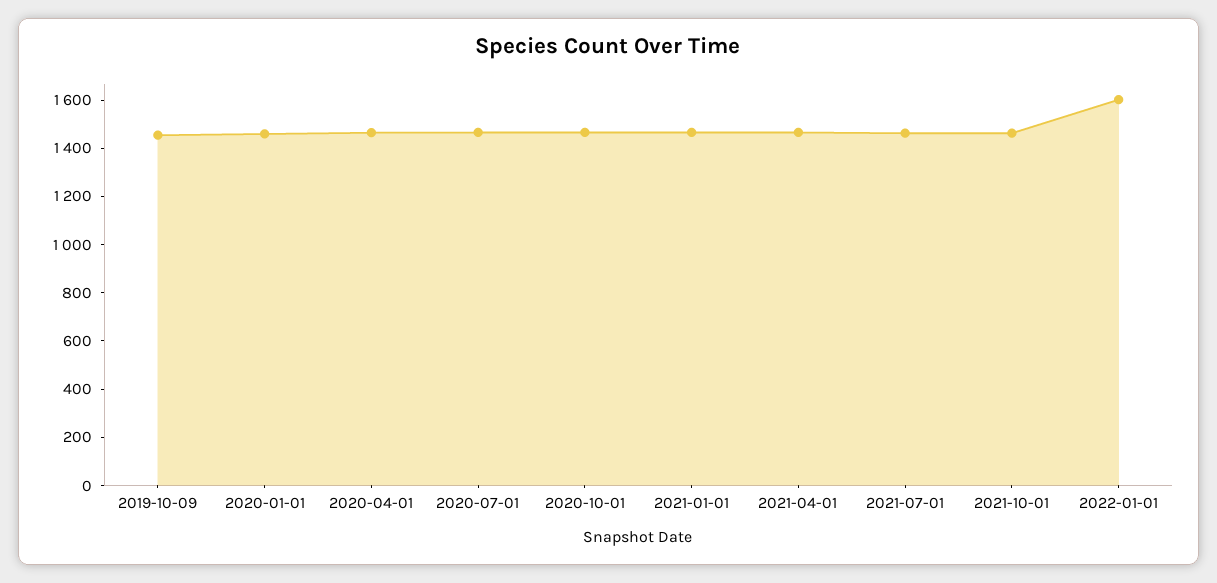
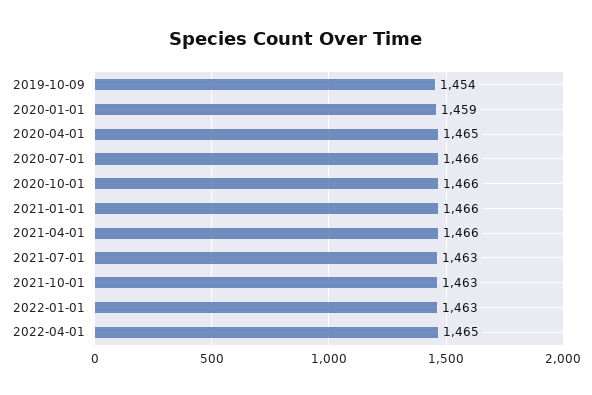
2022-01-01: 1600 -> 1463
2022-04-01: none -> 1465

